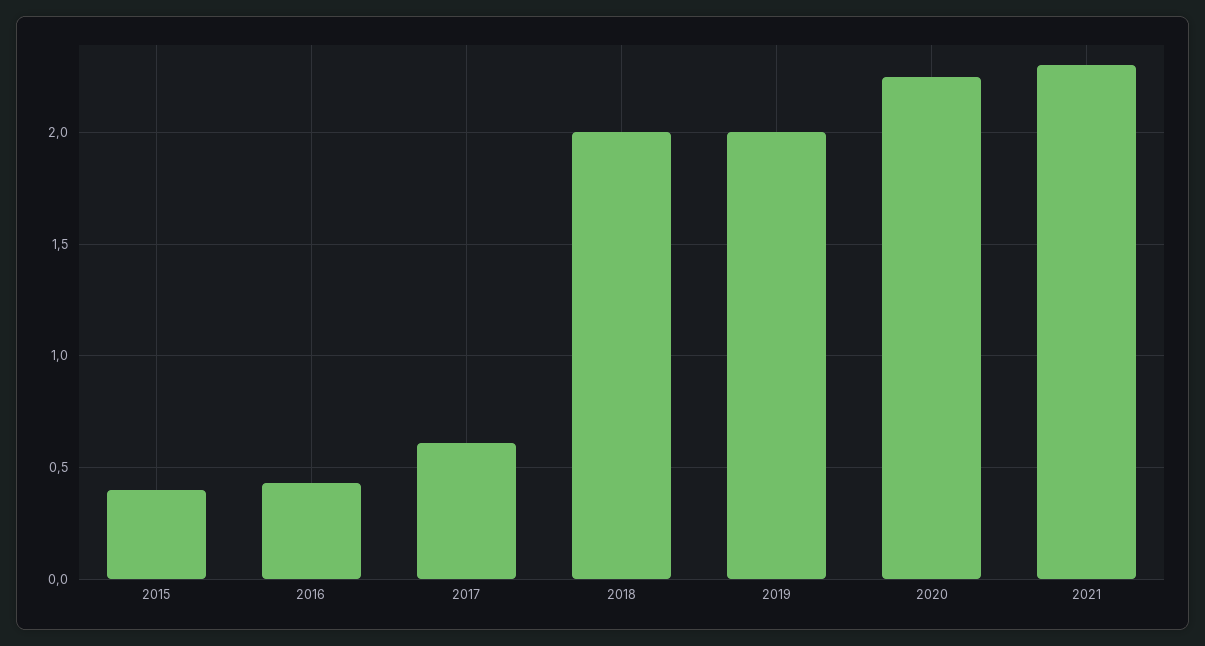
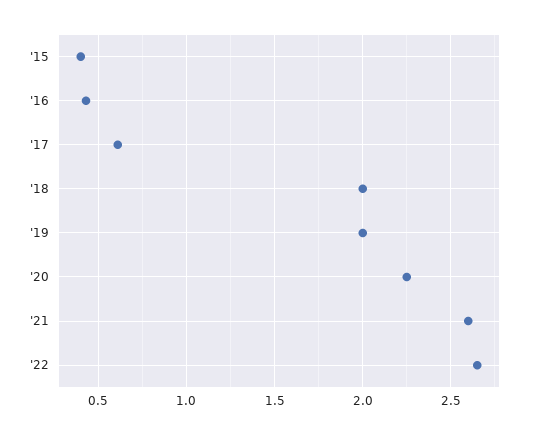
2021: 2.3 -> 2.6
'22: none -> 2.65

